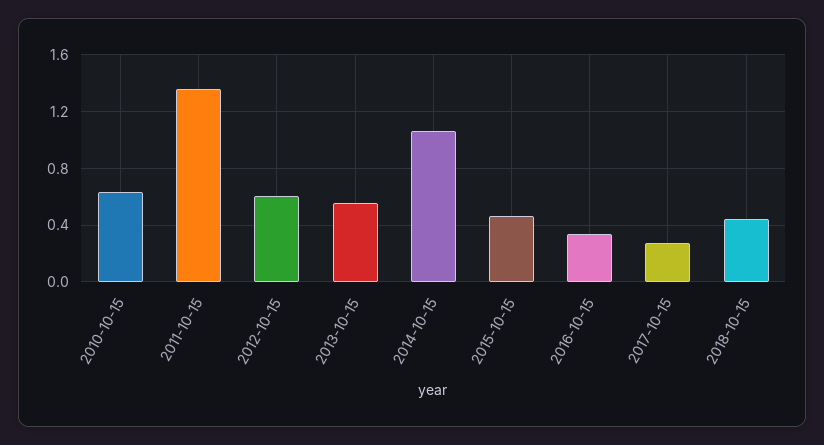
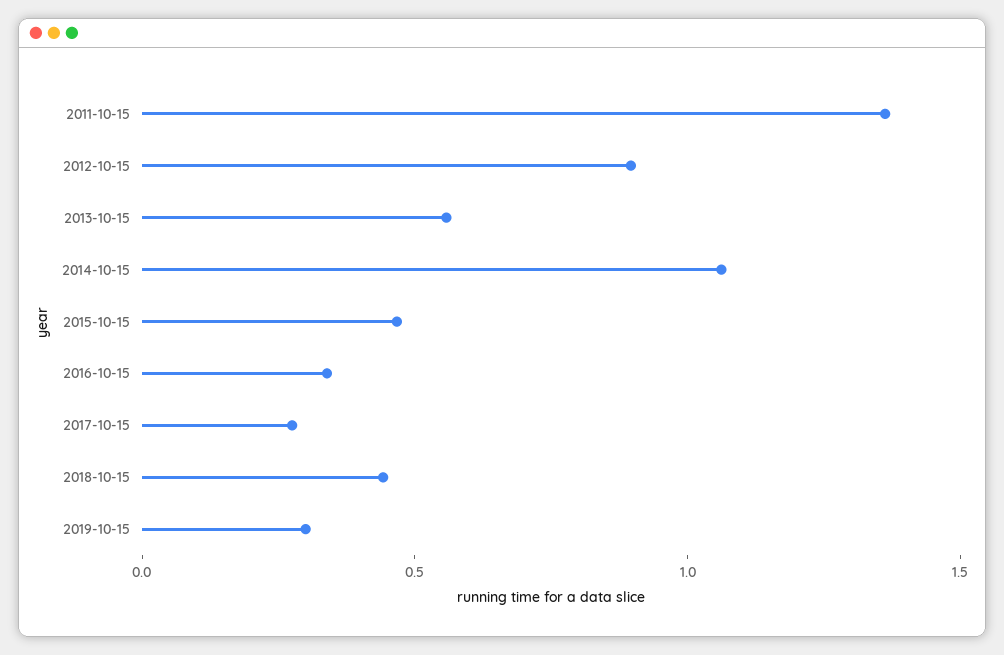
2010-10-15: 0.65 -> none
2012-10-15: 0.6 -> 0.9
2019-10-15: none -> 0.3

